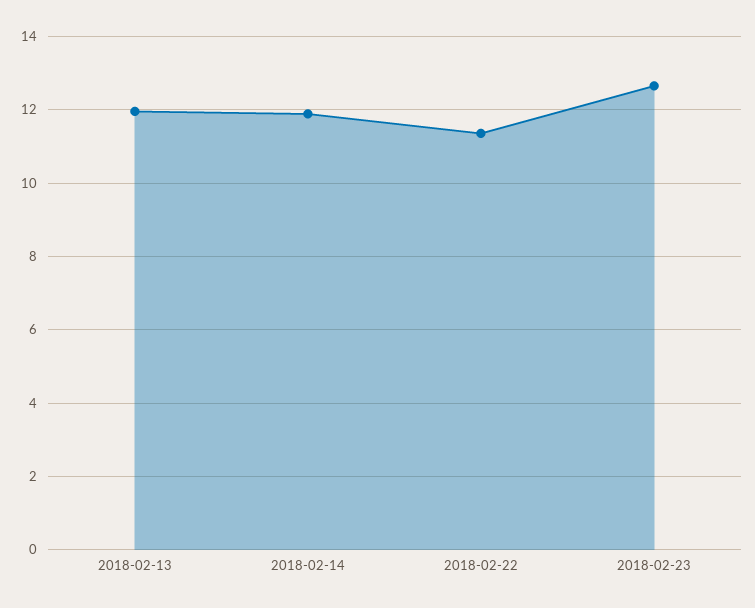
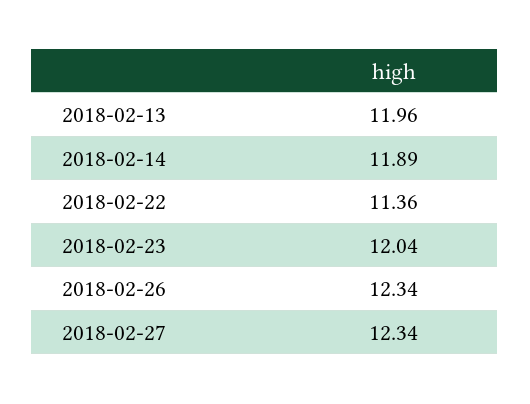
2018-02-23: 12.6 -> 12.04
2018-02-26: none -> 12.34
2018-02-27: none -> 12.34

